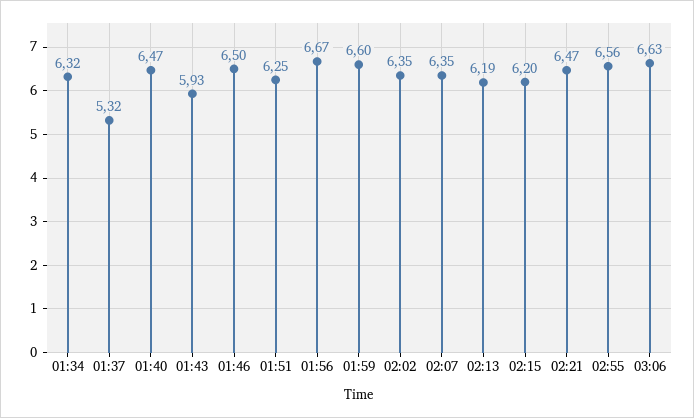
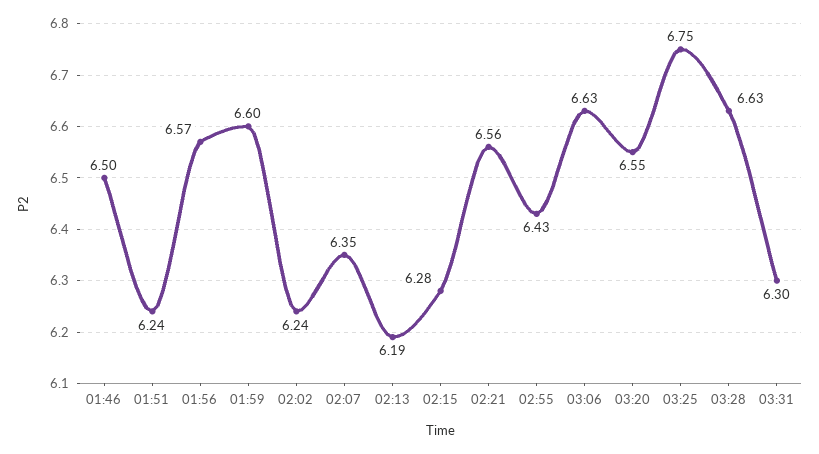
01:34: 6.32 -> none
01:37: 5.32 -> none
01:40: 6.47 -> none
01:43: 5.93 -> none
01:51: 6.25 -> 6.24
01:56: 6.67 -> 6.57
02:02: 6.35 -> 6.24
02:15: 6.2 -> 6.28
02:21: 6.47 -> 6.56
02:55: 6.56 -> 6.43
03:20: none -> 6.55
03:25: none -> 6.75
03:28: none -> 6.63
03:31: none -> 6.3

